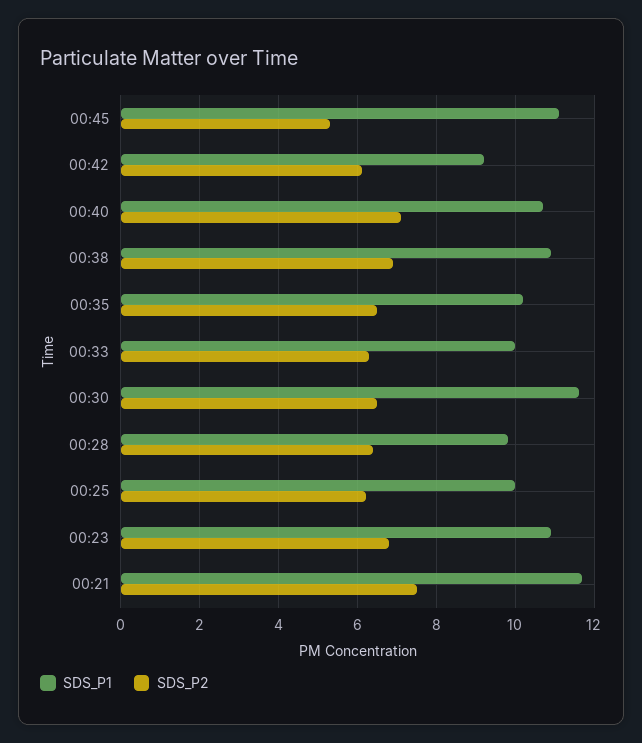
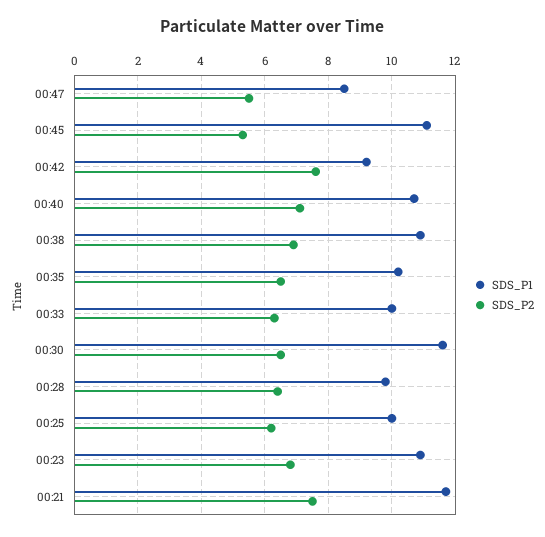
SDS_P2, 00:42: 6 -> 7.5
SDS_P1, 00:47: none -> 8.5
SDS_P2, 00:47: none -> 5.5

